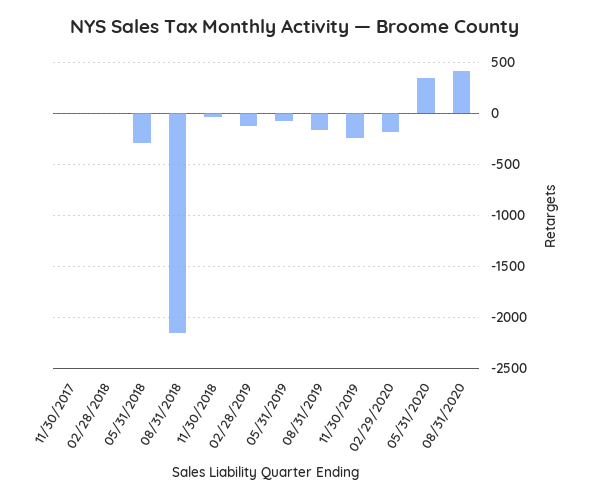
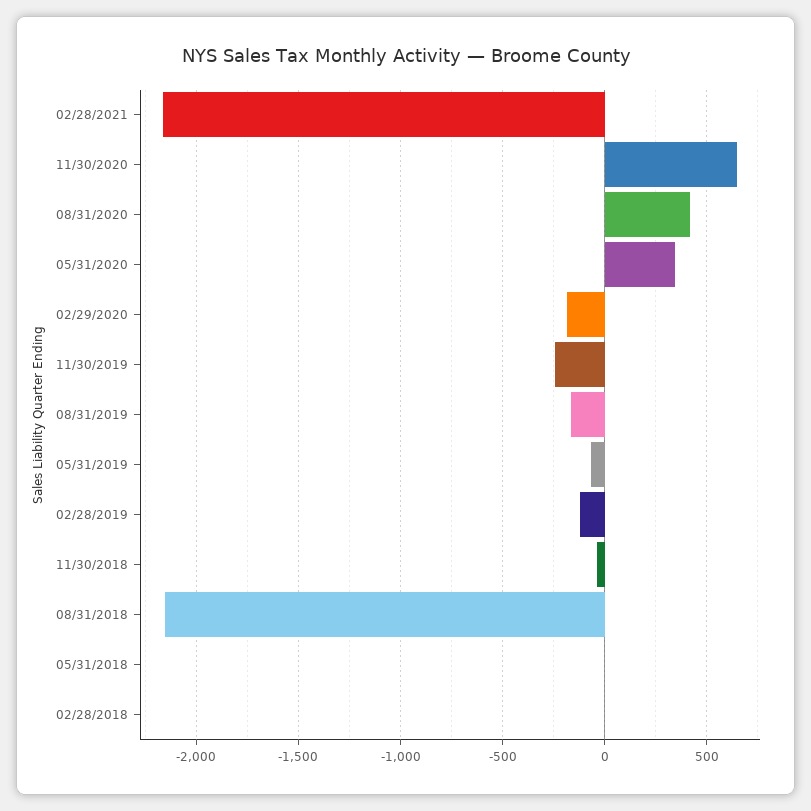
11/30/2017: 0 -> none
05/31/2018: -300 -> 0
02/28/2021: none -> -2150
11/30/2020: none -> 650

